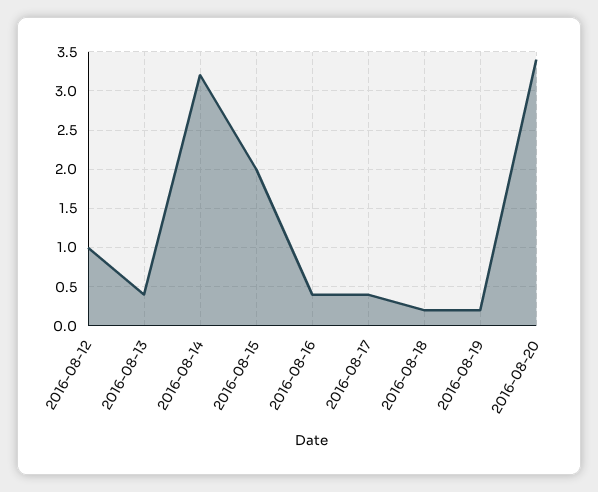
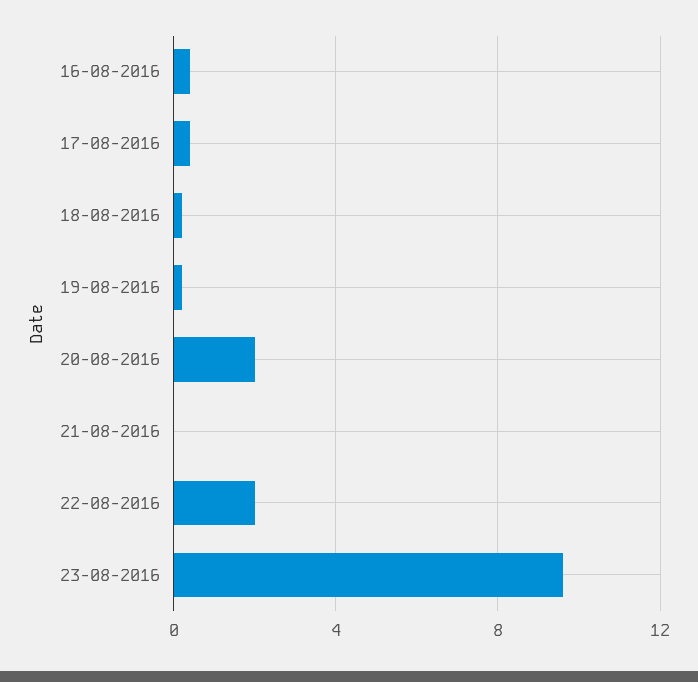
2016-08-12: 1 -> none
2016-08-13: 0.4 -> none
2016-08-14: 3.2 -> none
2016-08-15: 2 -> none
2016-08-20: 3.4 -> 2
21-08-2016: none -> 0
22-08-2016: none -> 2
23-08-2016: none -> 9.5

